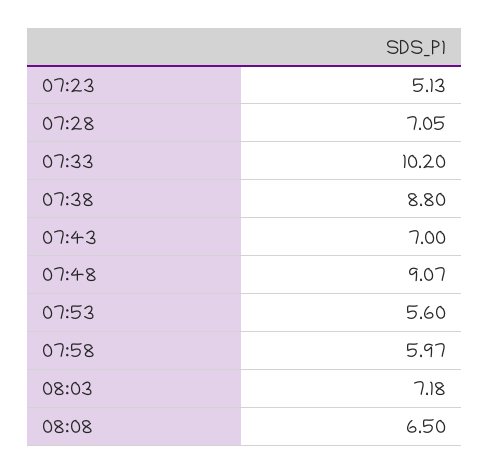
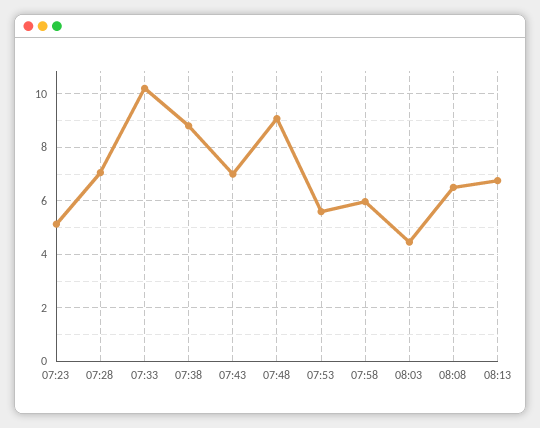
08:03: 7.18 -> 4.5
08:13: none -> 6.75

